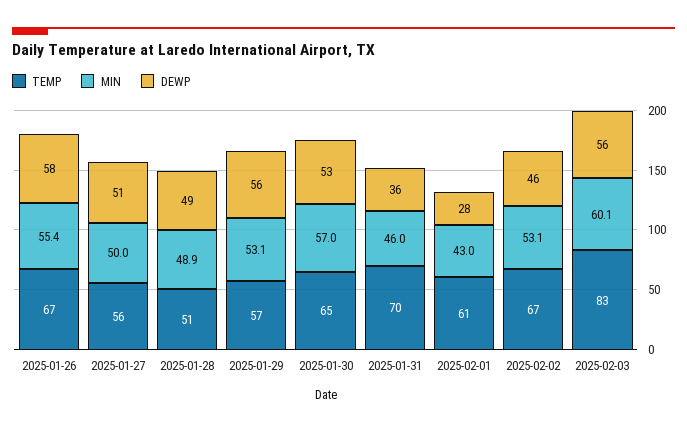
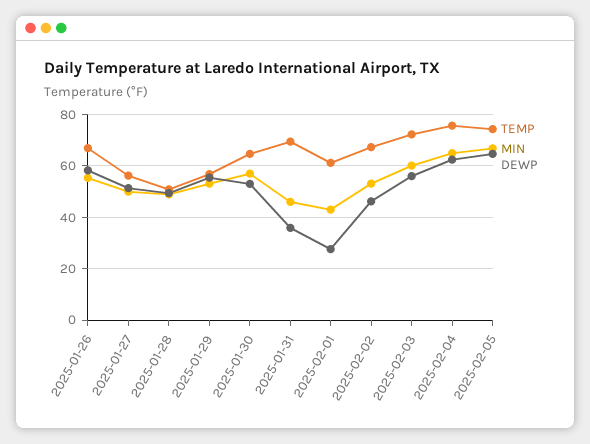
TEMP, 2025-02-03: 83 -> 72.5
TEMP, 2025-02-04: none -> 75
MIN, 2025-02-04: none -> 65
DEWP, 2025-02-04: none -> 62.5
TEMP, 2025-02-05: none -> 75
MIN, 2025-02-05: none -> 67.5
DEWP, 2025-02-05: none -> 65

